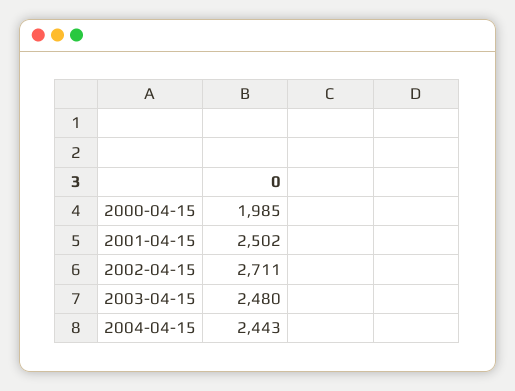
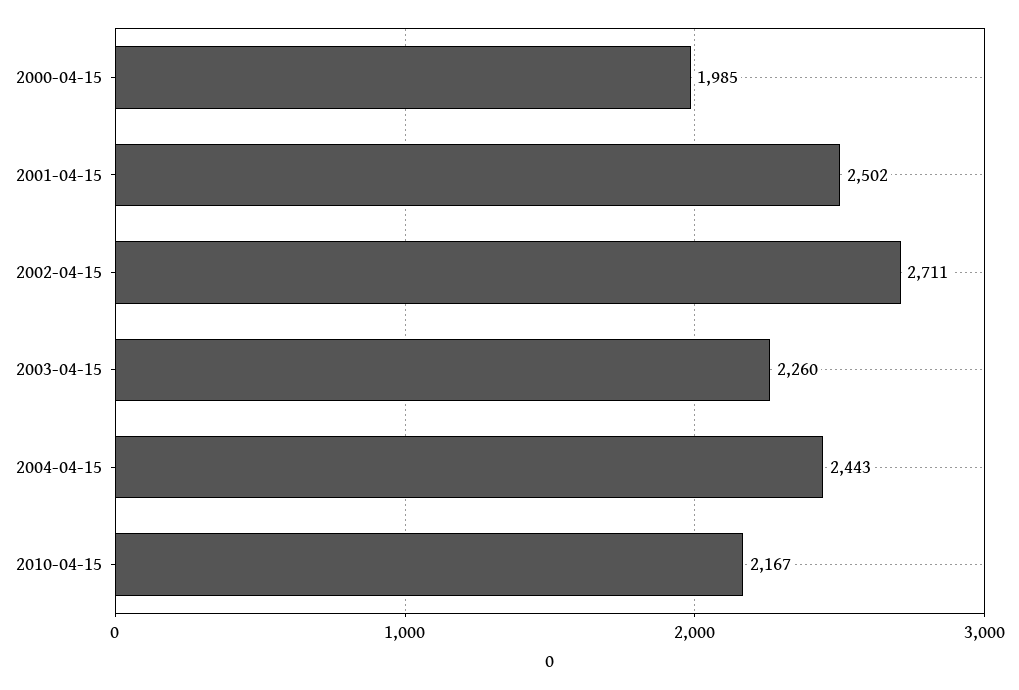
2003-04-15: 2480 -> 2260
2010-04-15: none -> 2167

